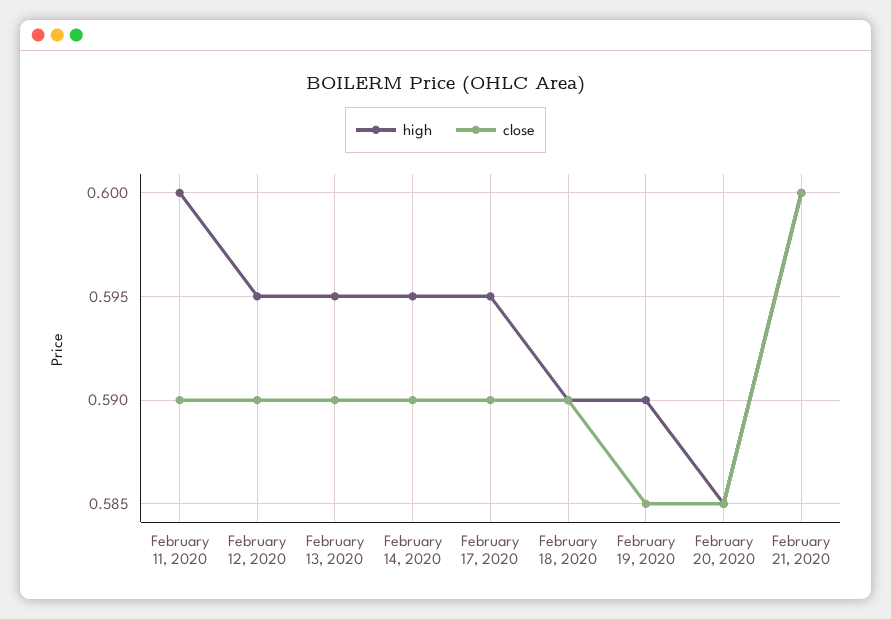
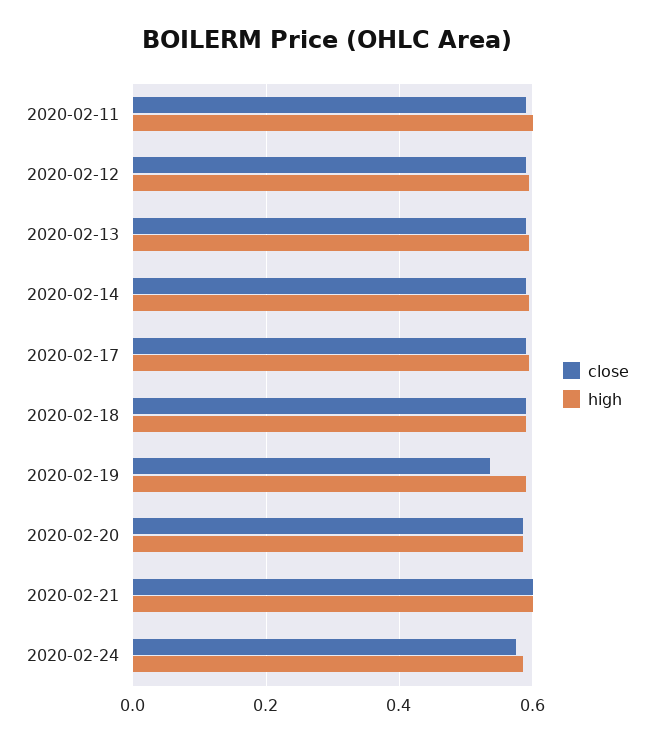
close, February 19, 2020: 0.585 -> 0.54
close, 2020-02-24: none -> 0.58
high, 2020-02-24: none -> 0.58

